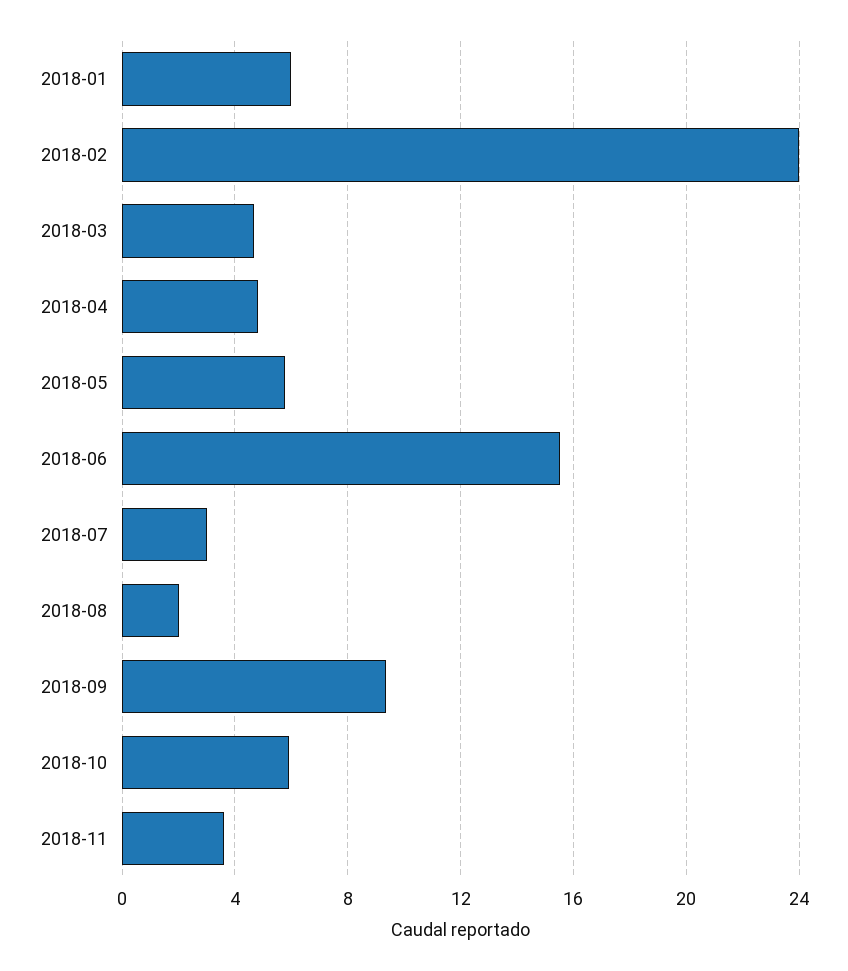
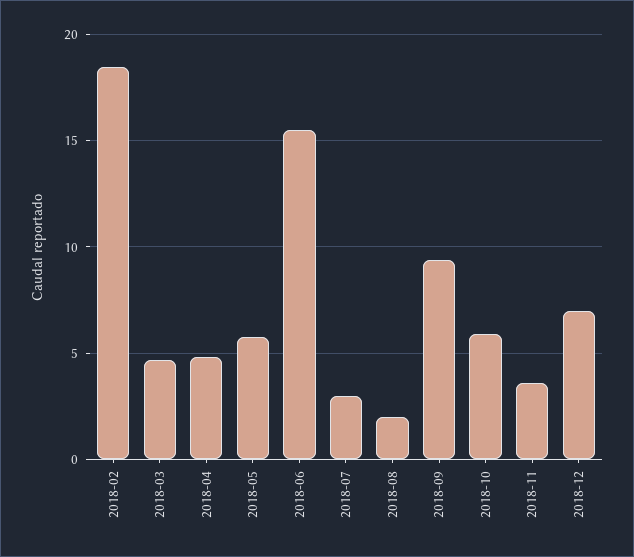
2018-01: 6 -> none
2018-02: 24 -> 18.5
2018-12: none -> 7

